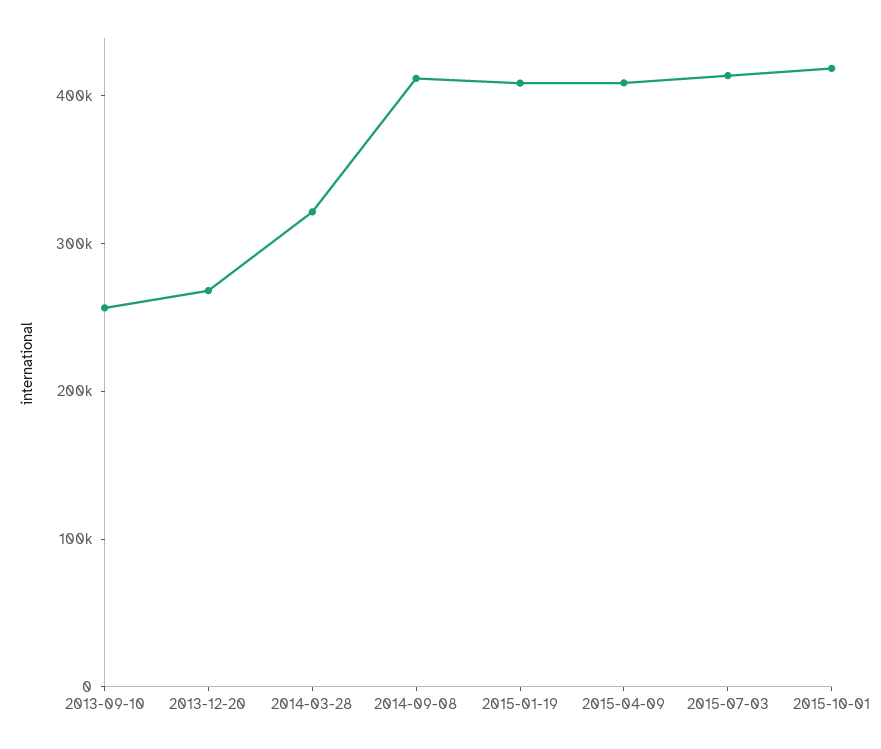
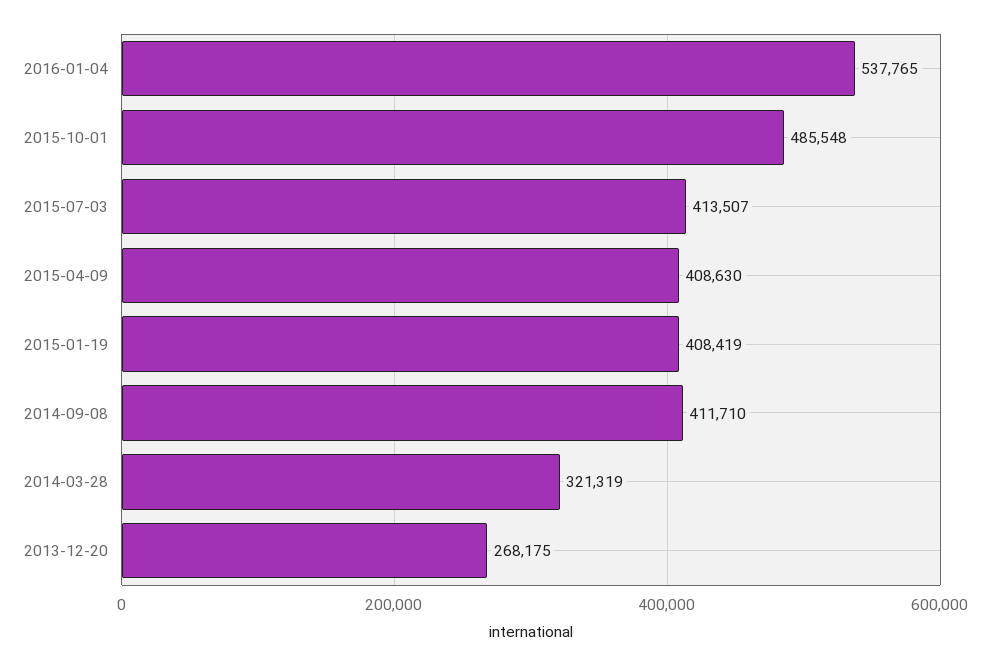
2013-09-10: 260000 -> none
2015-10-01: 420000 -> 485548
2016-01-04: none -> 537765

